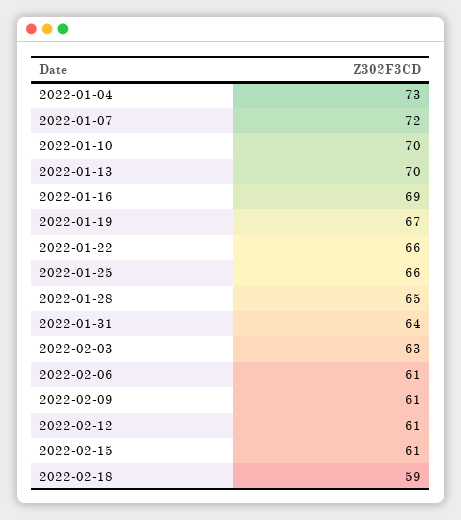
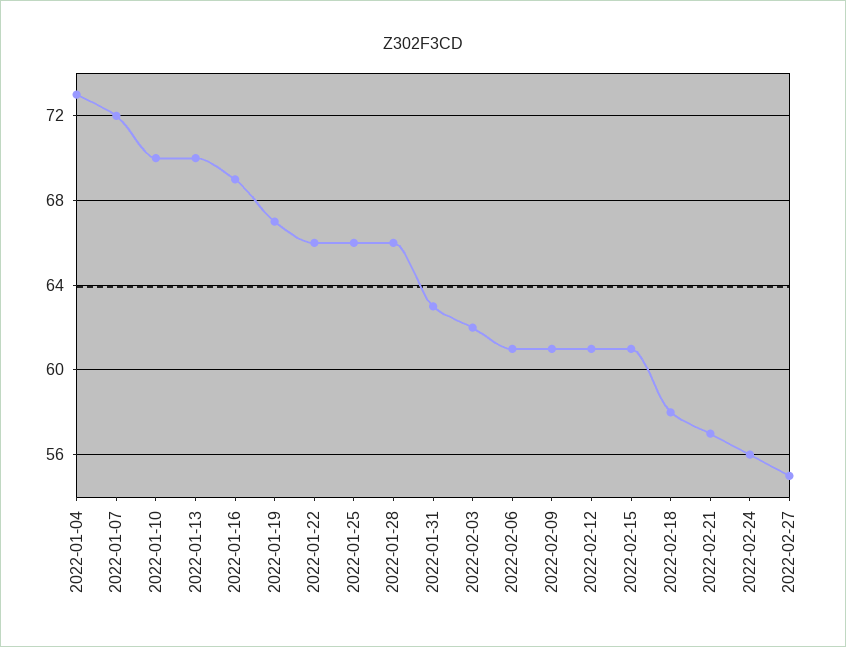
2022-01-28: 65 -> 66
2022-01-31: 64 -> 63
2022-02-03: 63 -> 62
2022-02-18: 59 -> 58
2022-02-21: none -> 57
2022-02-24: none -> 56
2022-02-27: none -> 55

